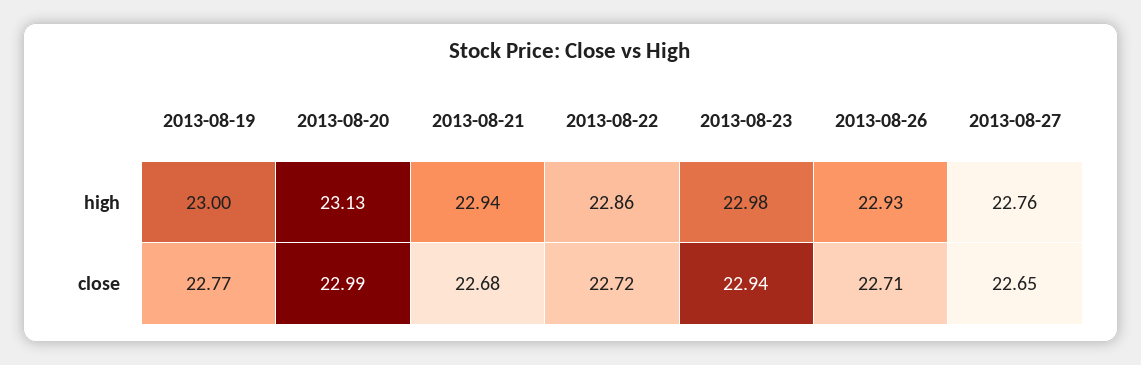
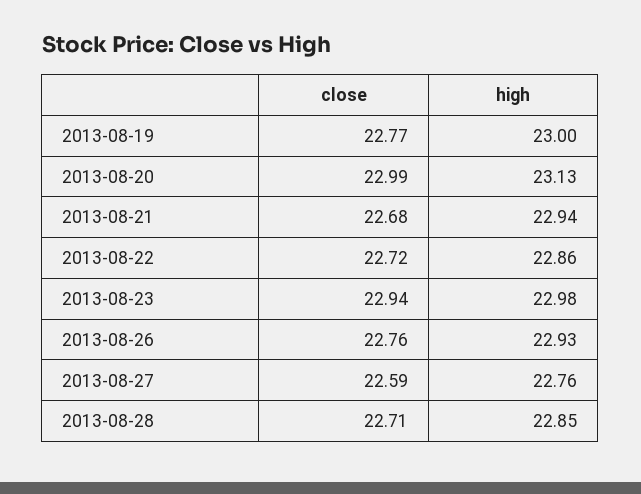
2013-08-26, close: 22.71 -> 22.76
2013-08-27, close: 22.65 -> 22.59
2013-08-28, close: none -> 22.71
2013-08-28, high: none -> 22.85

